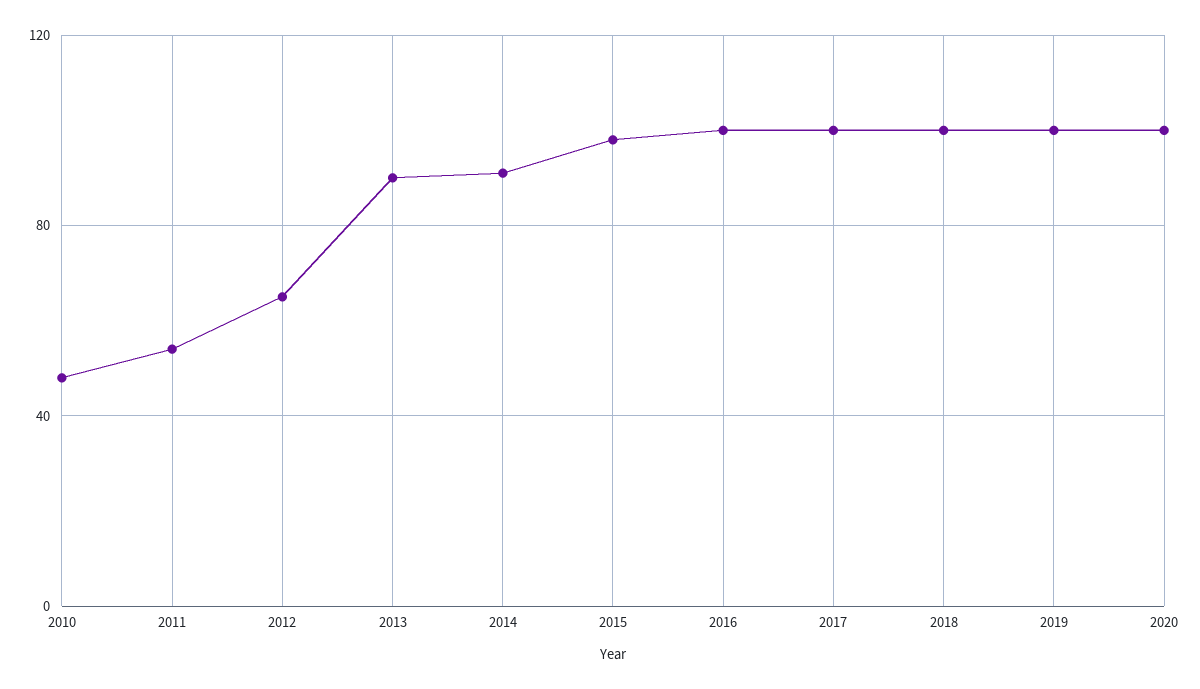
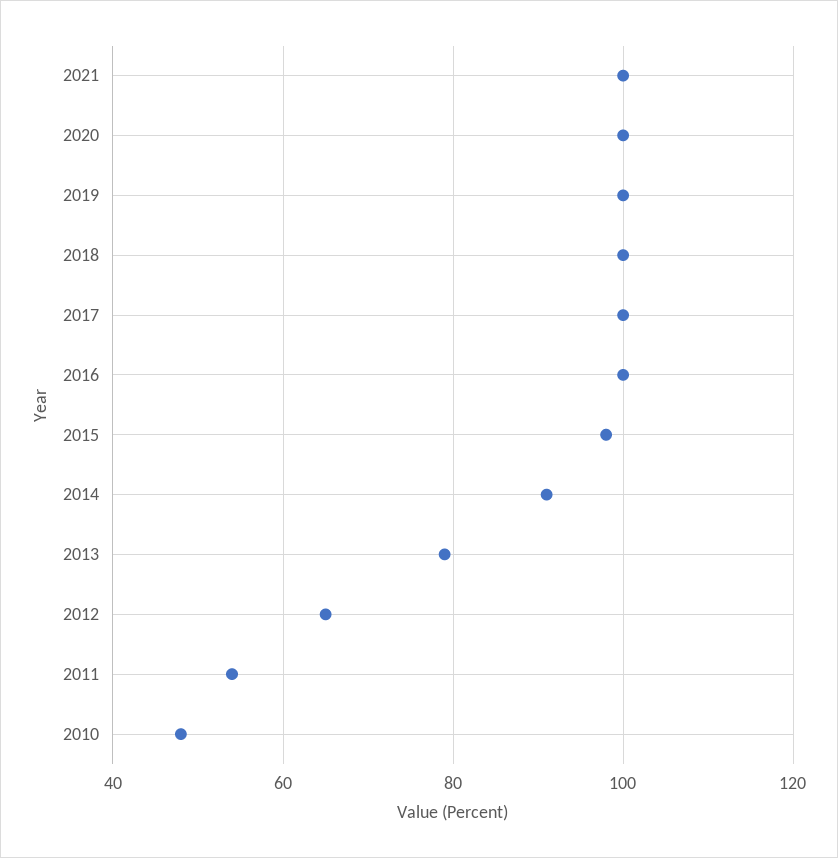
2013: 90 -> 80
2021: none -> 100

